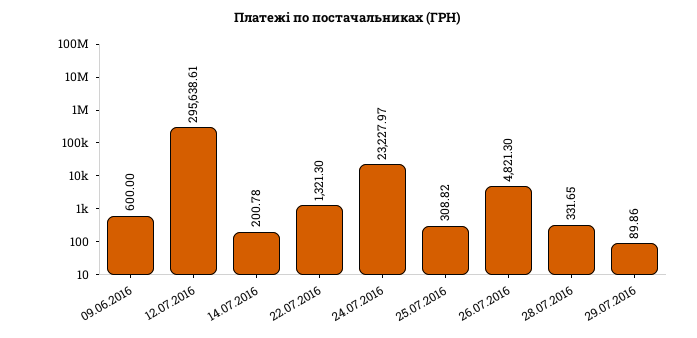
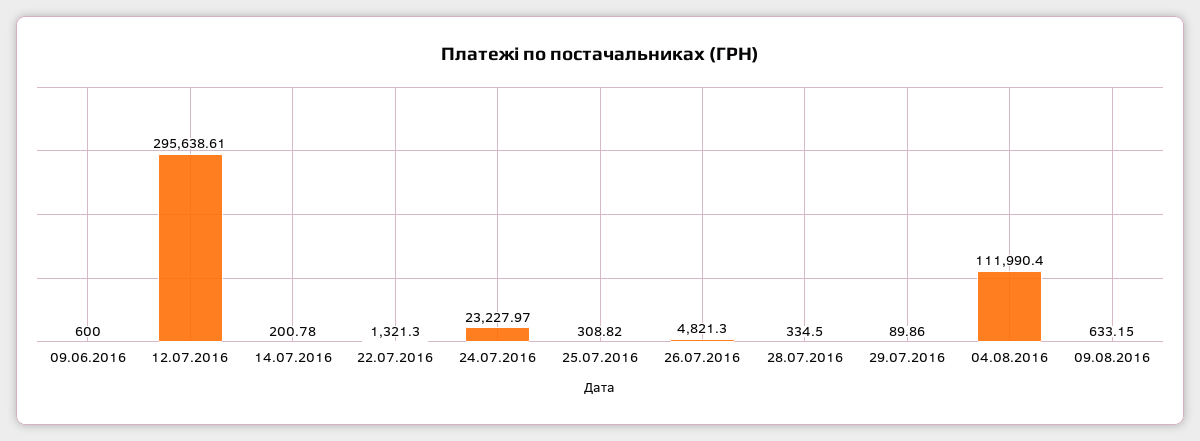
28.07.2016: 331.65 -> 334.5
04.08.2016: none -> 111990.4
09.08.2016: none -> 633.15

